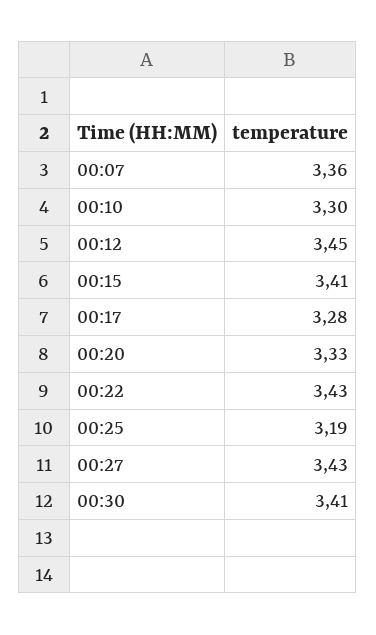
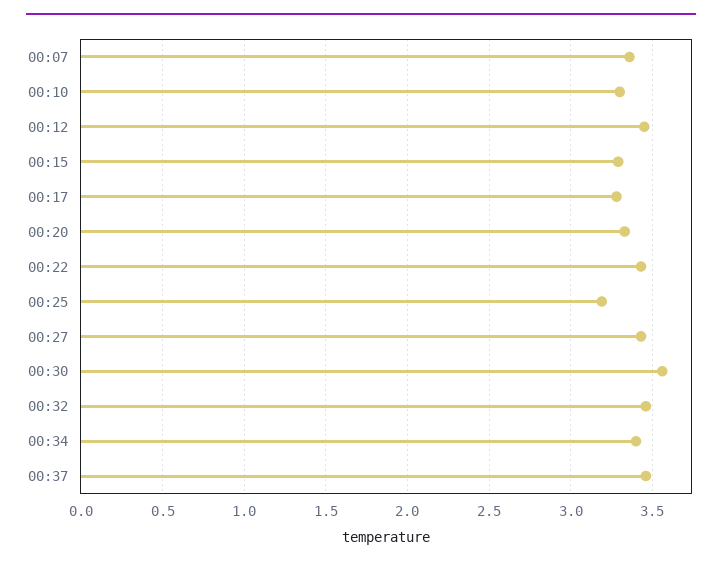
00:15: 3.41 -> 3.3
00:30: 3.41 -> 3.55
00:32: none -> 3.45
00:34: none -> 3.4
00:37: none -> 3.45

